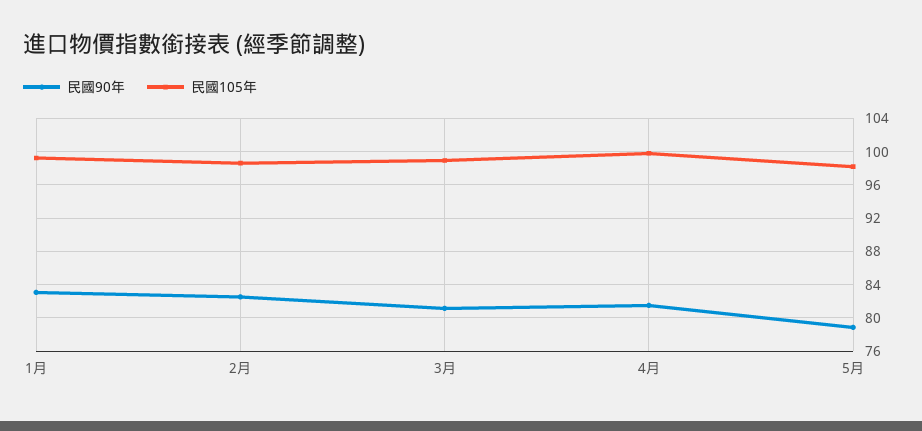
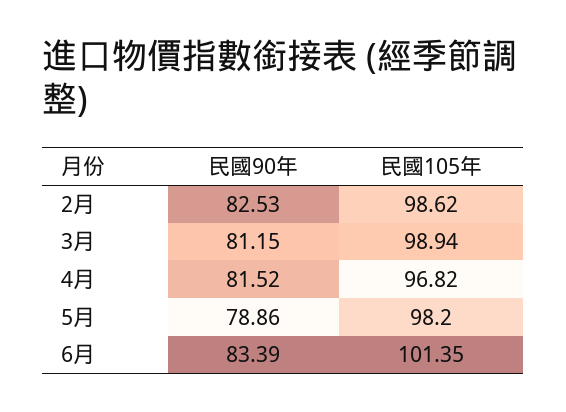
民國90年, 1月: 83 -> none
民國105年, 1月: 99 -> none
民國105年, 4月: 100 -> 96.82
民國90年, 6月: none -> 83.39
民國105年, 6月: none -> 101.35

